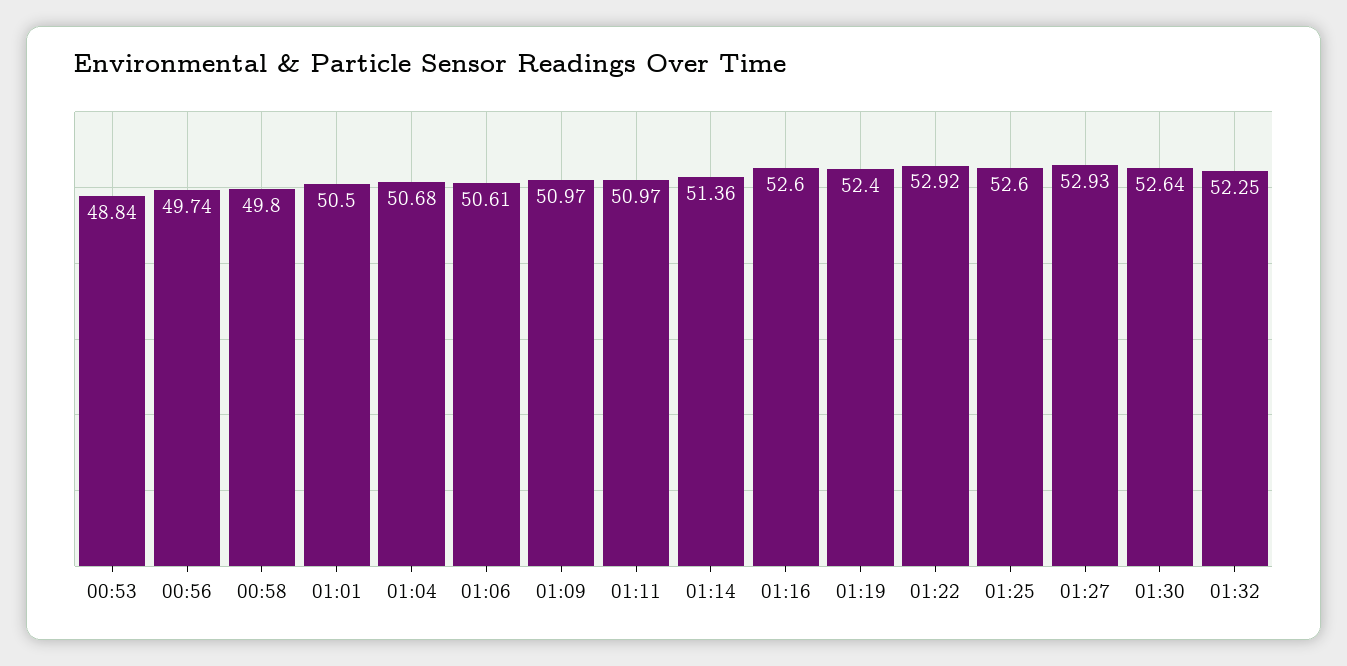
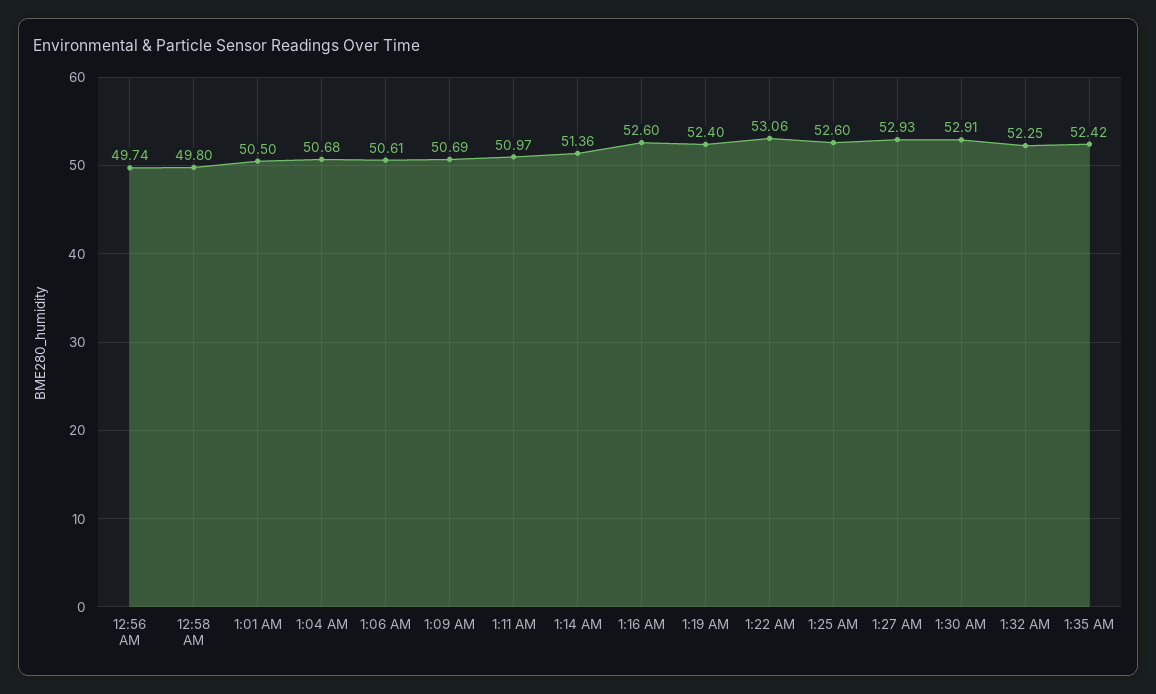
00:53: 48.84 -> none
01:09: 50.97 -> 50.69
01:22: 52.92 -> 53.06
01:30: 52.64 -> 52.91
1:35 AM: none -> 52.42

